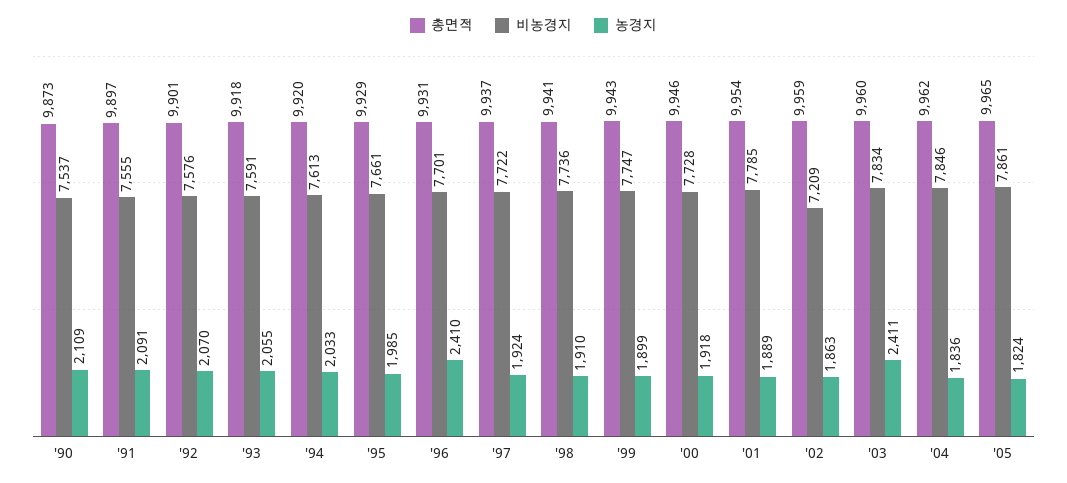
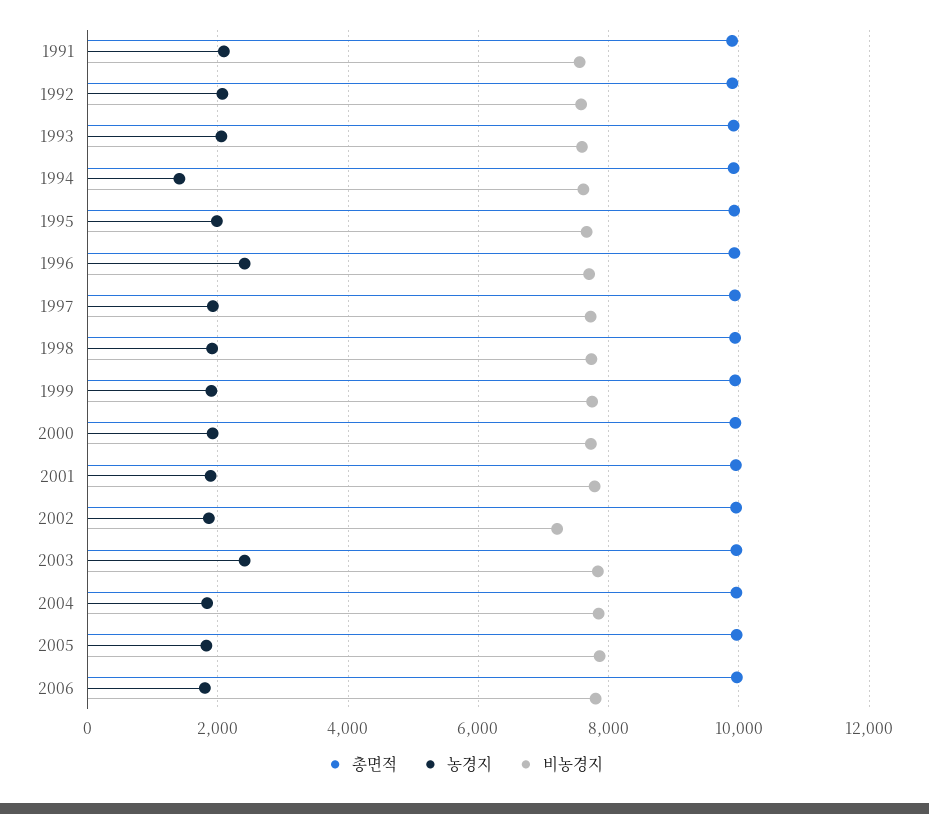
총면적, '90: 9873 -> none
비농경지, '90: 7537 -> none
농경지, '90: 2109 -> none
농경지, '94: 2033 -> 1400
총면적, 2006: none -> 10000
농경지, 2006: none -> 1800
비농경지, 2006: none -> 7800

